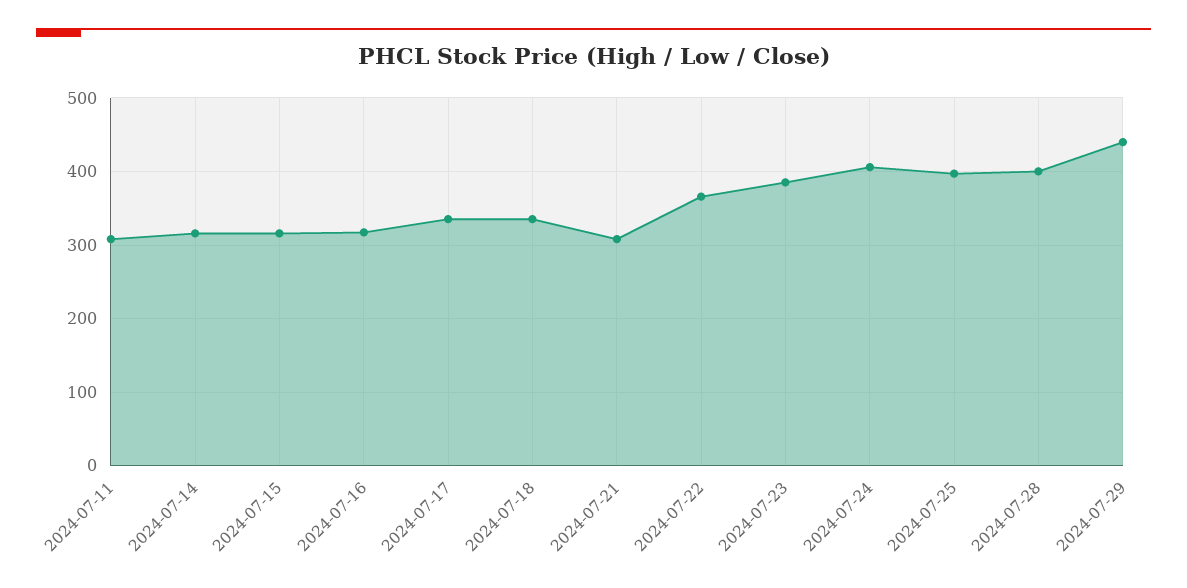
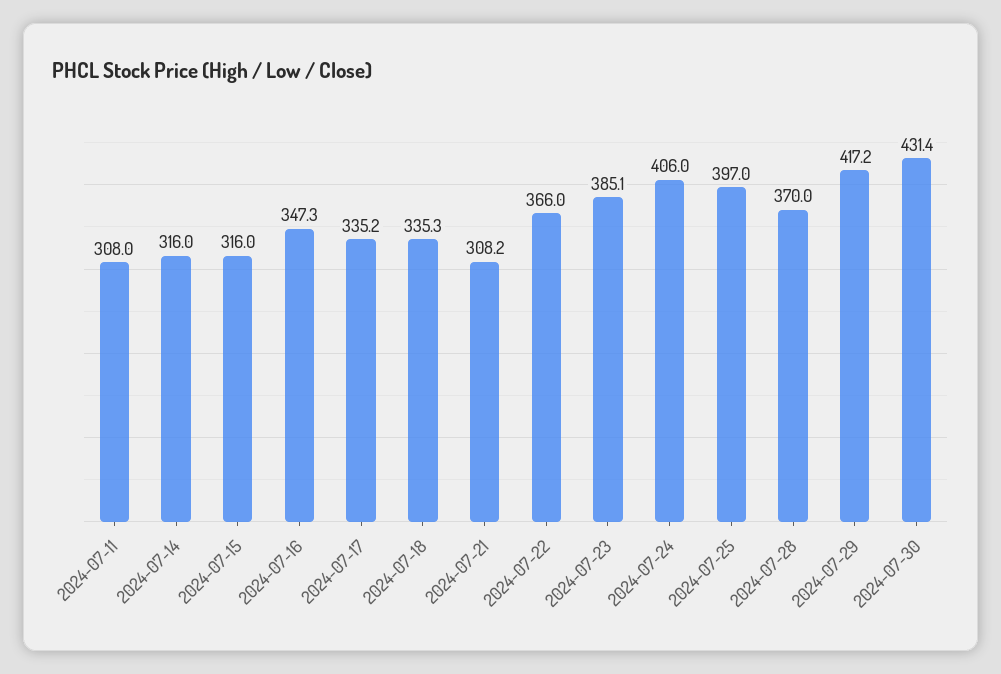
2024-07-16: 320 -> 347.3
2024-07-28: 400 -> 370
2024-07-29: 440 -> 417.2
2024-07-30: none -> 431.4

